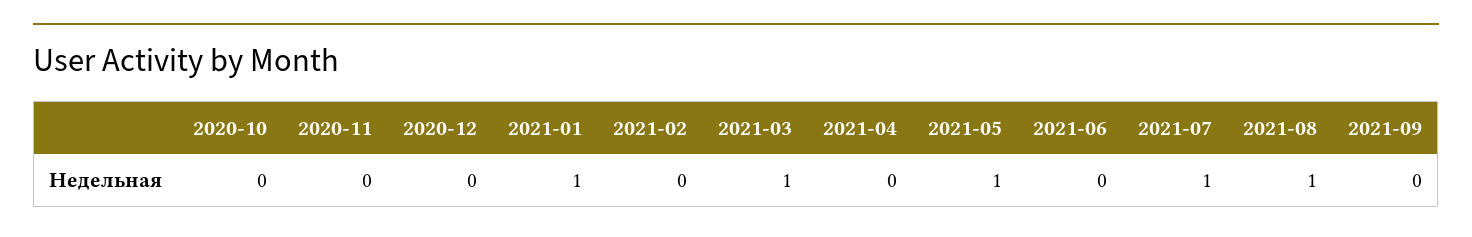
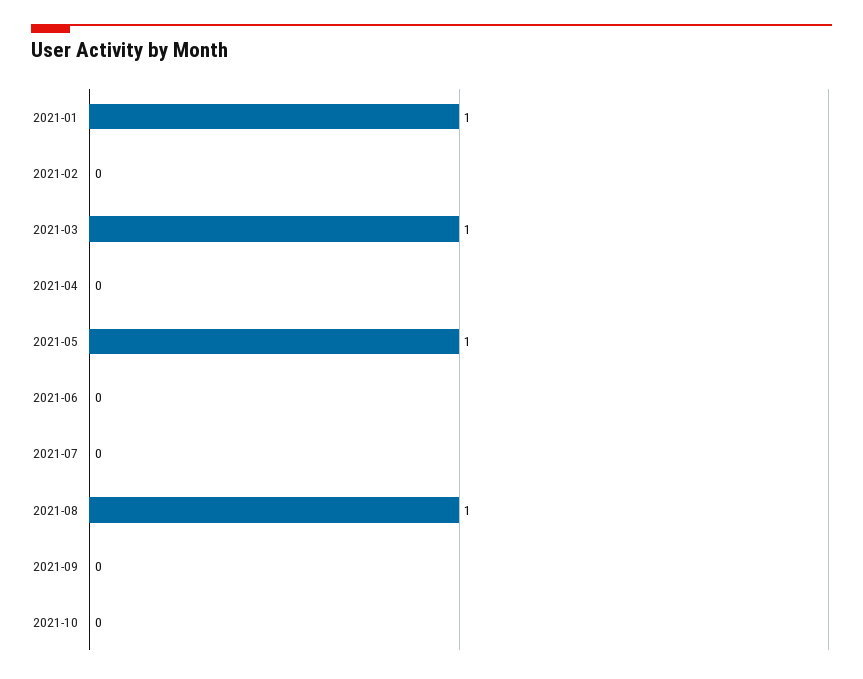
2020-10: 0 -> none
2020-11: 0 -> none
2020-12: 0 -> none
2021-07: 1 -> 0
2021-10: none -> 0

